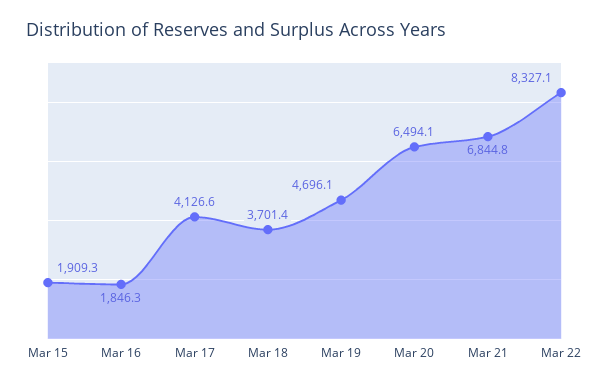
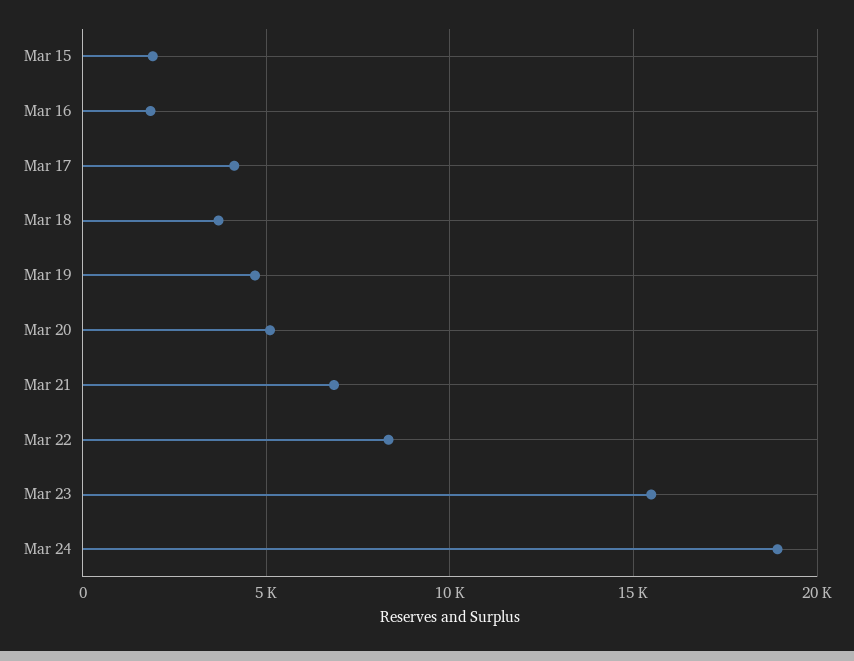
Mar 20: 6494.1 -> 5000
Mar 23: none -> 15500
Mar 24: none -> 19000

